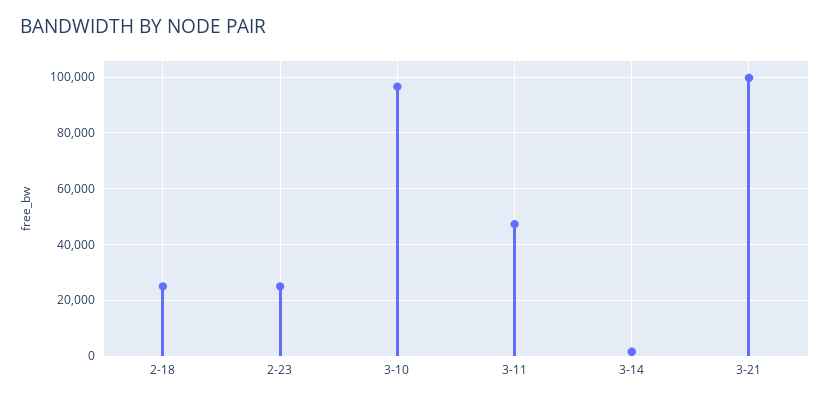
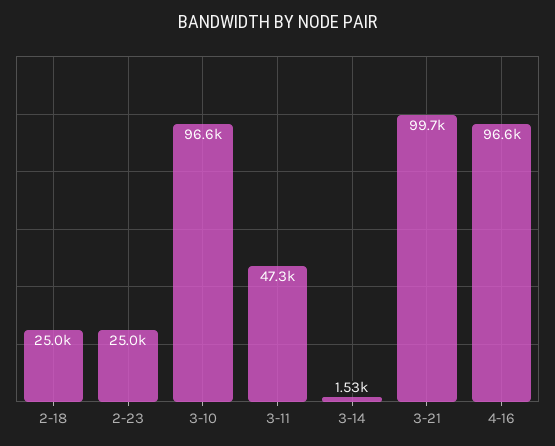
4-16: none -> 96600

